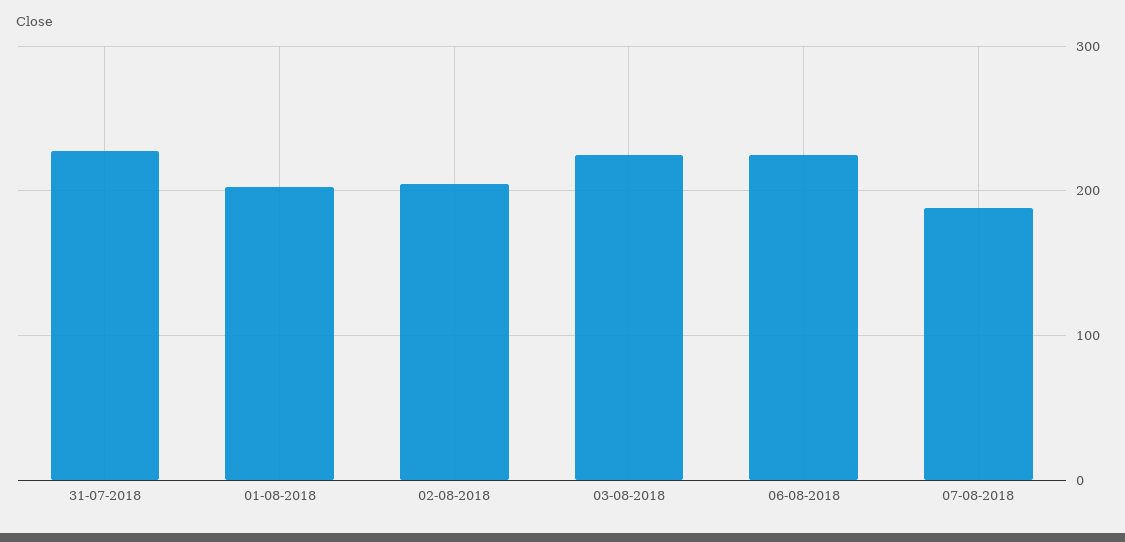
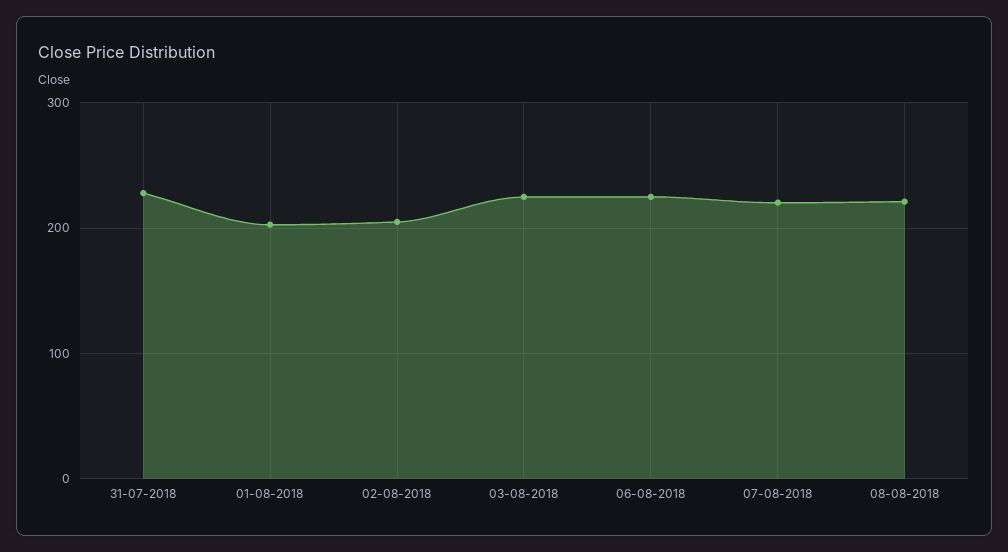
07-08-2018: 190 -> 220
08-08-2018: none -> 220

